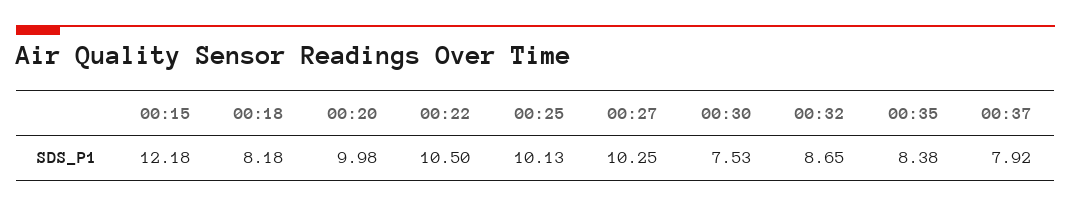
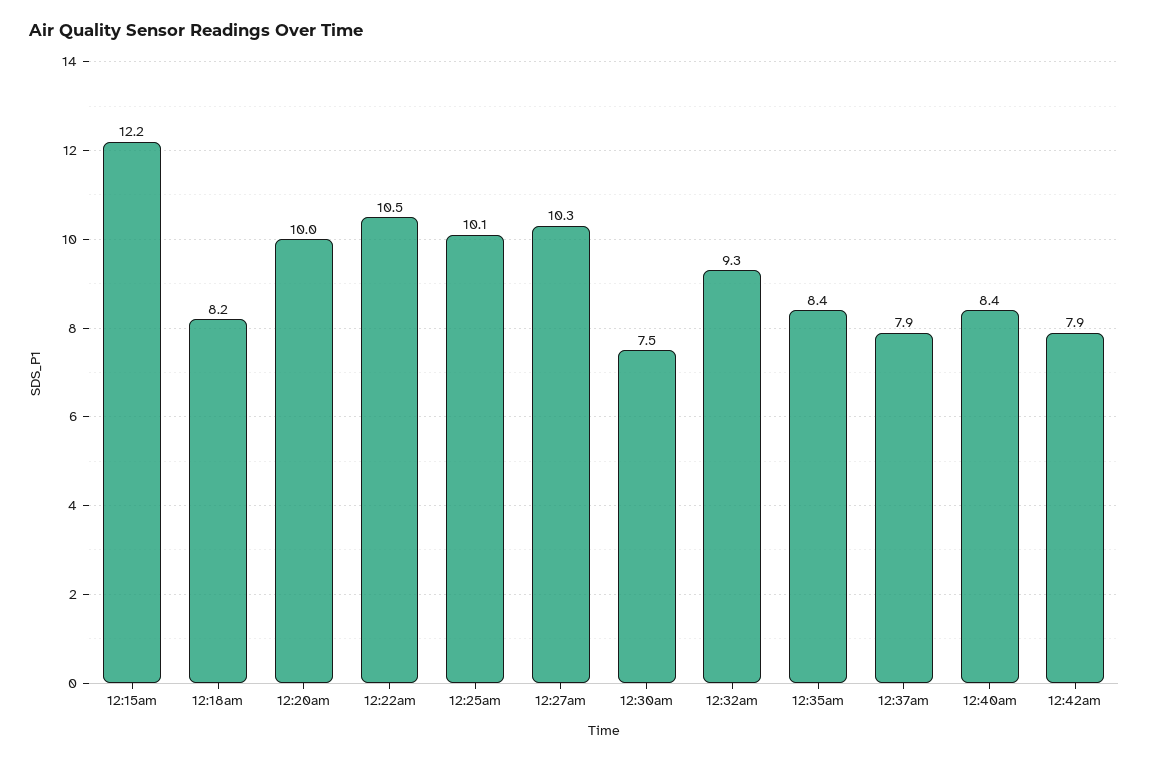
00:32: 8.65 -> 9.3
12:40am: none -> 8.4
12:42am: none -> 7.9

